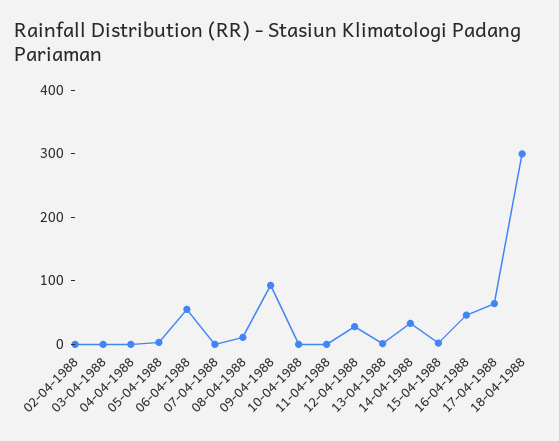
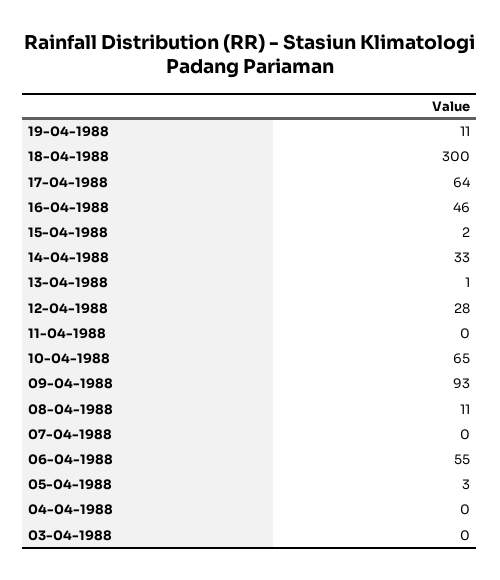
02-04-1988: 0 -> none
10-04-1988: 0 -> 65
19-04-1988: none -> 11

